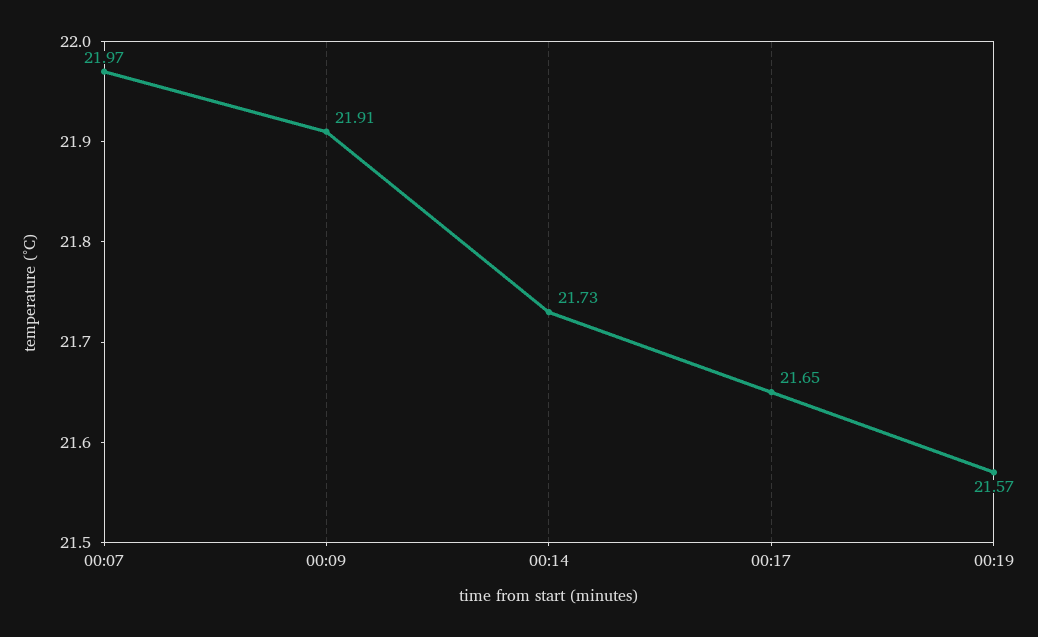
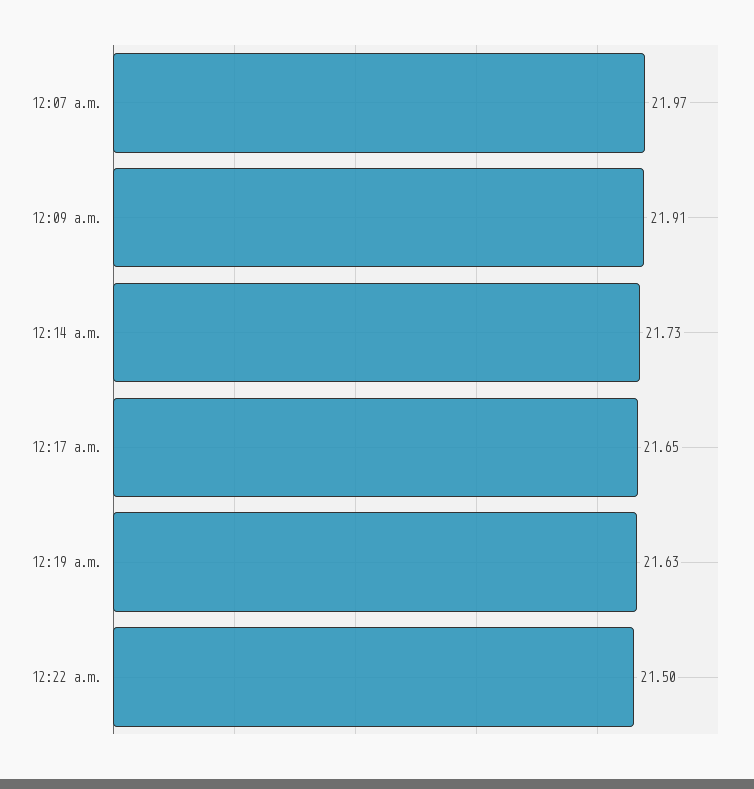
00:19: 21.57 -> 21.63
12:22 a.m.: none -> 21.5

